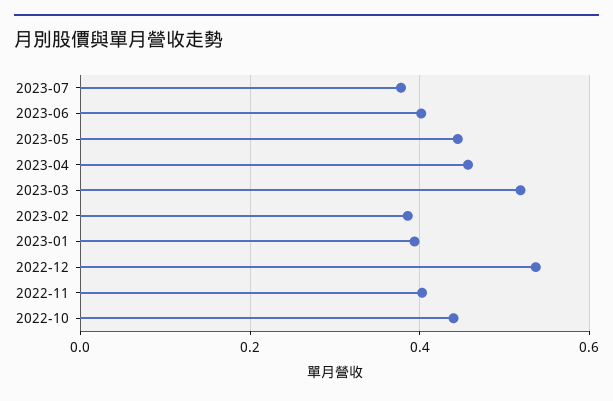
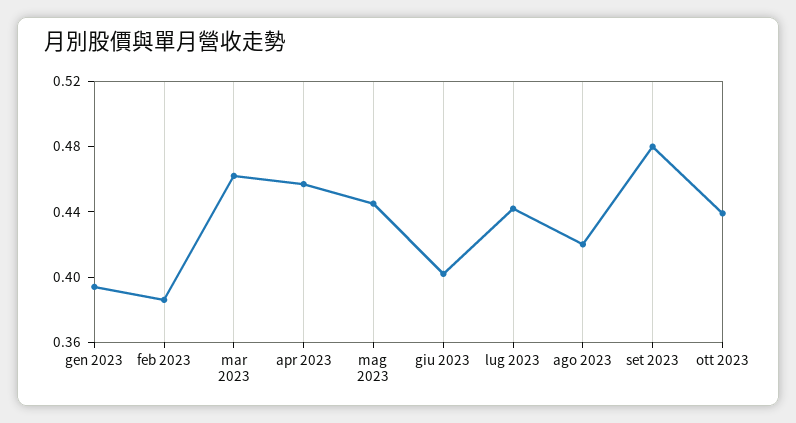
2023-07: 0.38 -> 0.44
2023-03: 0.52 -> 0.46
2022-12: 0.54 -> none
2022-11: 0.4 -> none
2022-10: 0.44 -> none
ago 2023: none -> 0.42
set 2023: none -> 0.48
ott 2023: none -> 0.44

